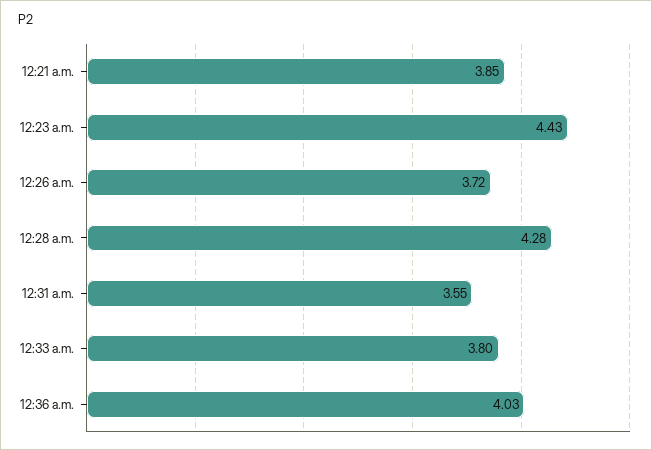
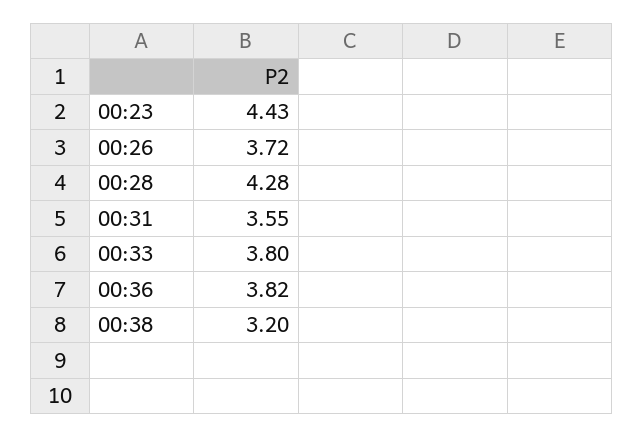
12:21 a.m.: 3.85 -> none
12:36 a.m.: 4.03 -> 3.82
00:38: none -> 3.2

